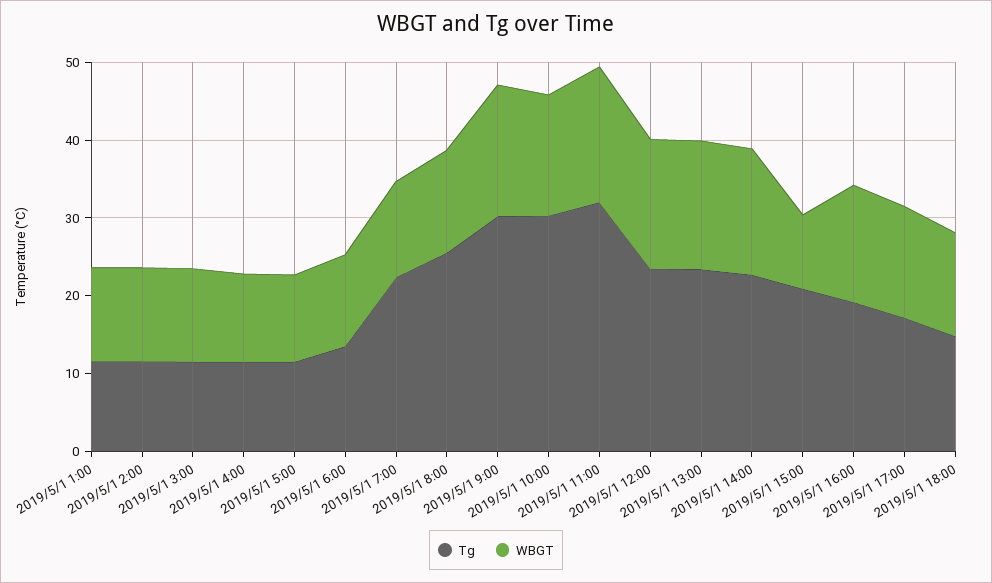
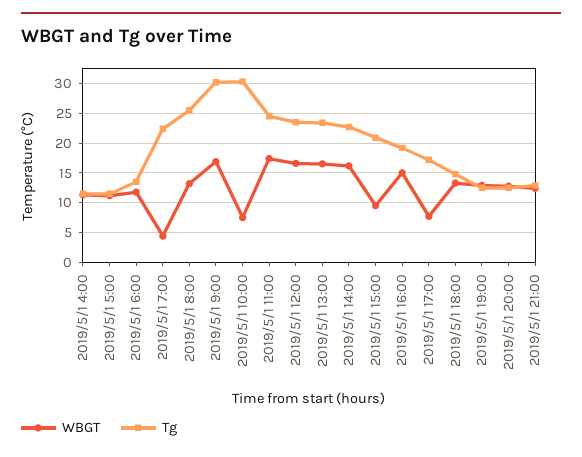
Tg, 2019/5/1 1:00: 12 -> none
WBGT, 2019/5/1 1:00: 12 -> none
Tg, 2019/5/1 2:00: 12 -> none
WBGT, 2019/5/1 2:00: 12 -> none
Tg, 2019/5/1 3:00: 12 -> none
WBGT, 2019/5/1 3:00: 12 -> none
WBGT, 2019/5/1 7:00: 12 -> 5
WBGT, 2019/5/1 10:00: 16 -> 7.5
Tg, 2019/5/1 11:00: 32 -> 25
WBGT, 2019/5/1 17:00: 14 -> 7.5
WBGT, 2019/5/1 19:00: none -> 12.5
Tg, 2019/5/1 19:00: none -> 12.5
WBGT, 2019/5/1 20:00: none -> 12.5
Tg, 2019/5/1 20:00: none -> 12.5
WBGT, 2019/5/1 21:00: none -> 12.5
Tg, 2019/5/1 21:00: none -> 12.5

